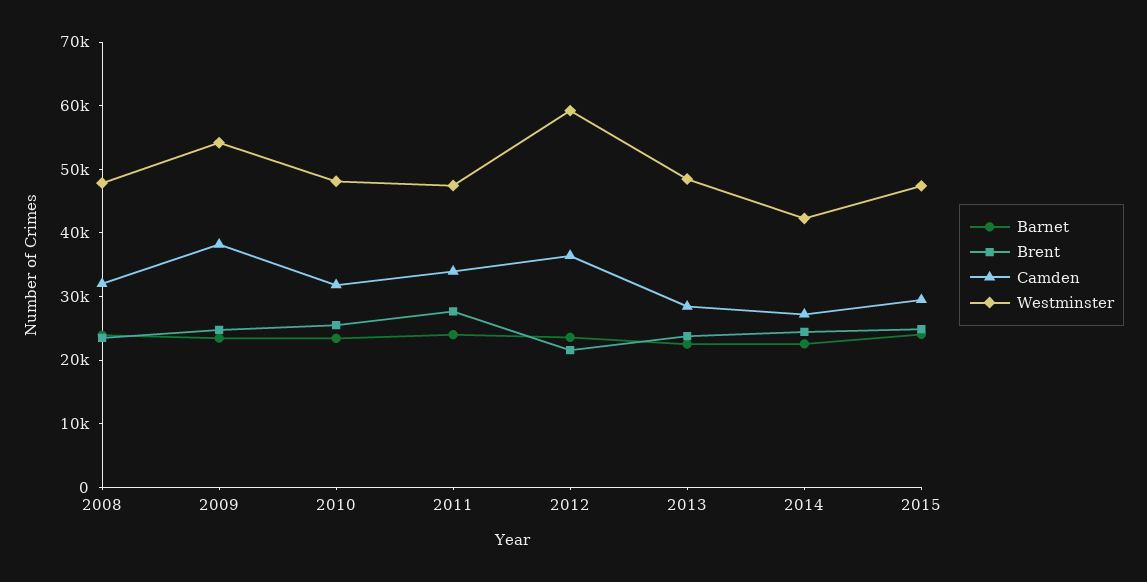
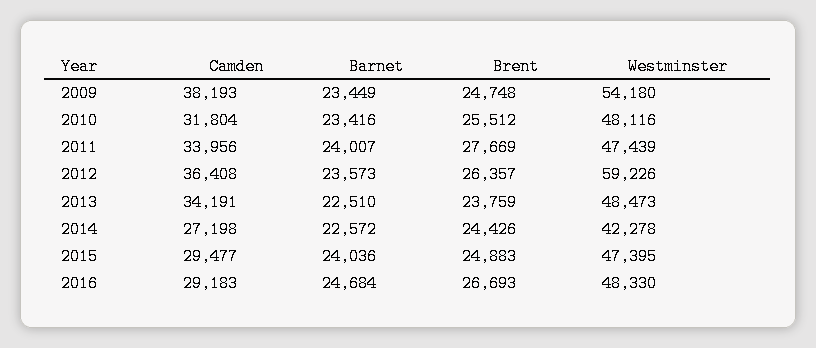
Barnet, 2008: 24000 -> none
Brent, 2008: 24000 -> none
Camden, 2008: 32000 -> none
Westminster, 2008: 48000 -> none
Brent, 2012: 22000 -> 26357
Camden, 2013: 28000 -> 34191
Camden, 2016: none -> 29183
Barnet, 2016: none -> 24684
Brent, 2016: none -> 26693
Westminster, 2016: none -> 48330

